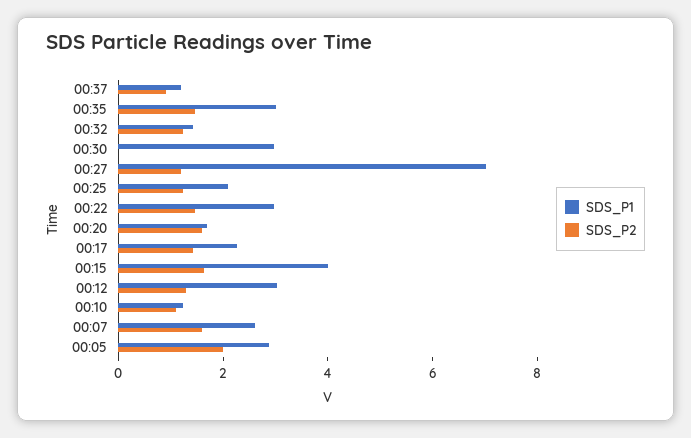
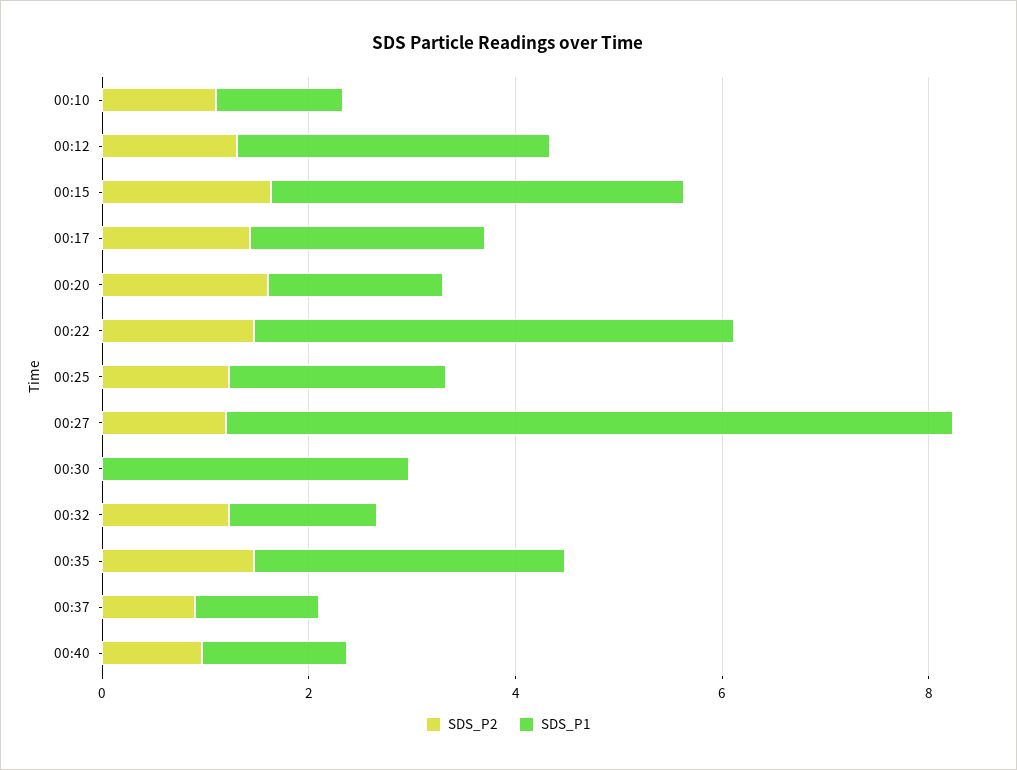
SDS_P1, 00:22: 3 -> 4.5
SDS_P1, 00:07: 2.5 -> none
SDS_P2, 00:07: 1.5 -> none
SDS_P1, 00:05: 3 -> none
SDS_P2, 00:05: 2 -> none
SDS_P2, 00:40: none -> 1
SDS_P1, 00:40: none -> 1.5

